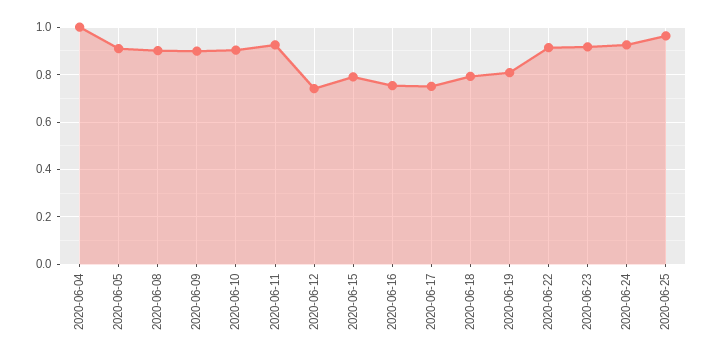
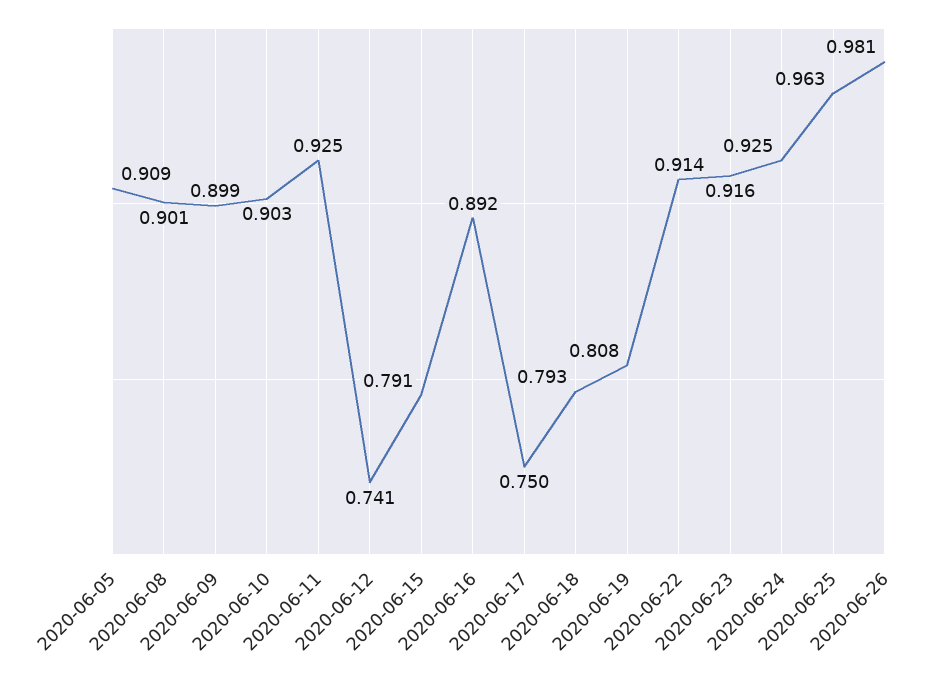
2020-06-04: 1 -> none
2020-06-16: 0.75 -> 0.892
2020-06-26: none -> 0.981

